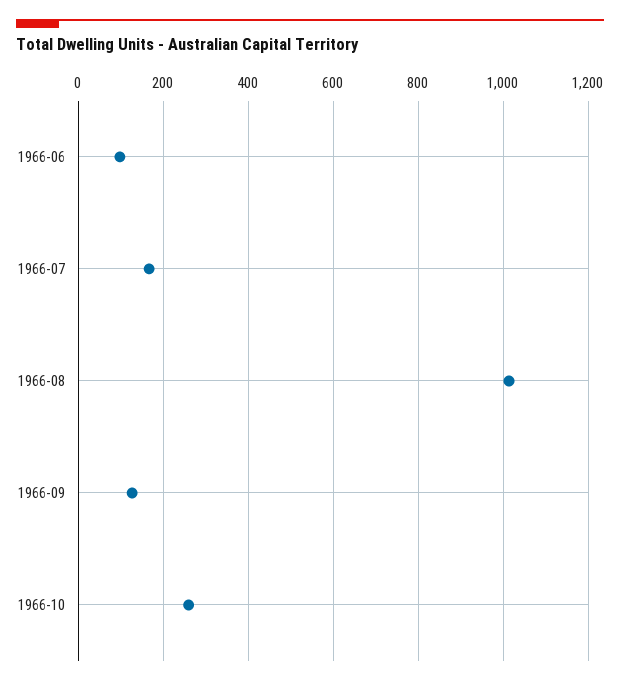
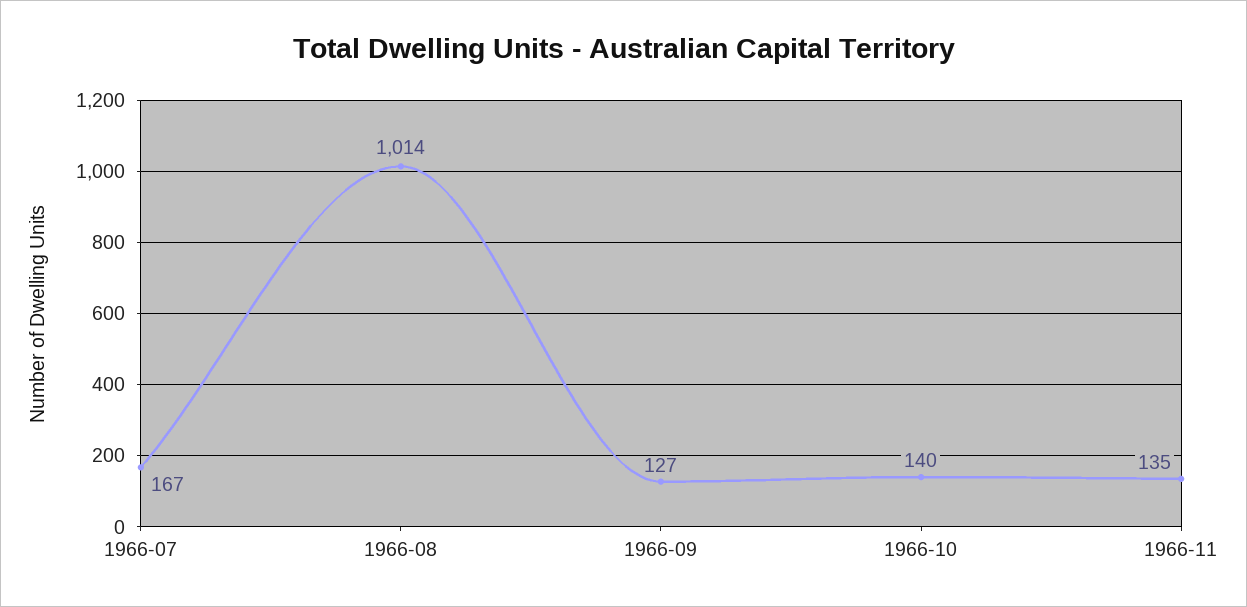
1966-06: 100 -> none
1966-10: 260 -> 140
1966-11: none -> 135

